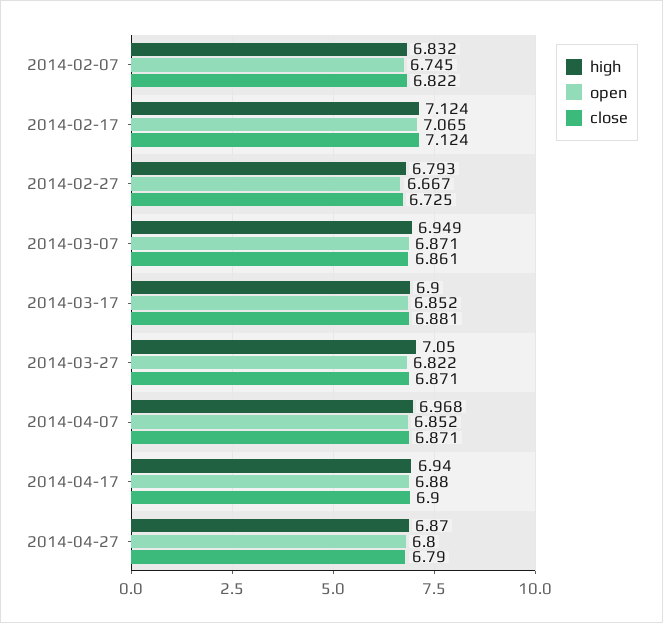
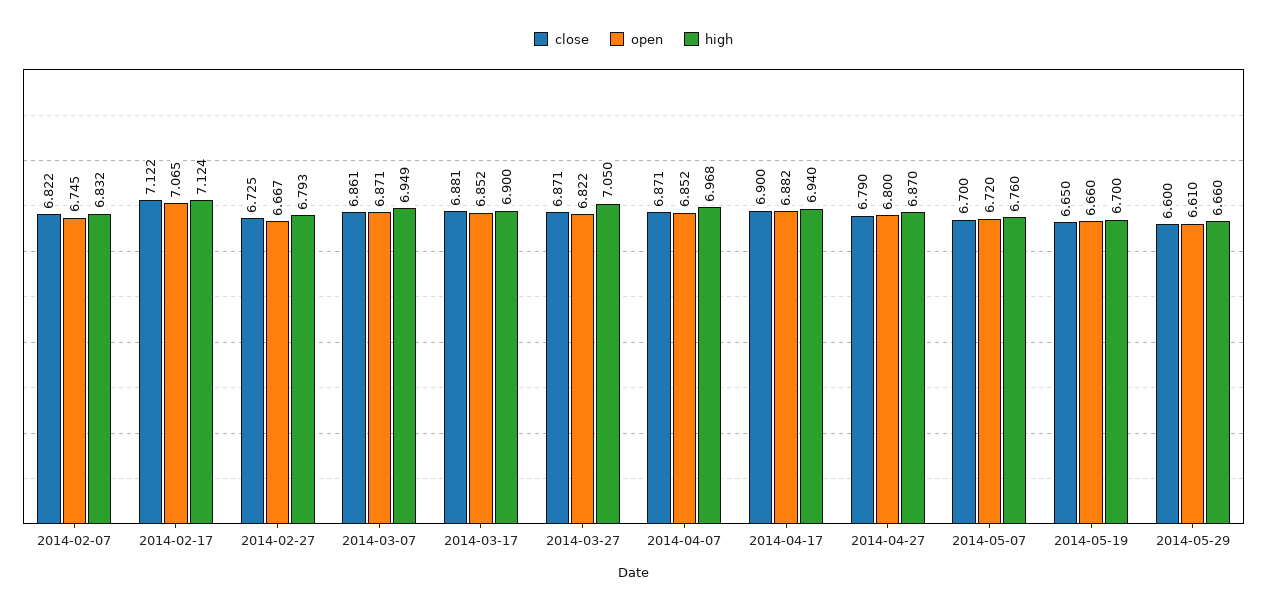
close, 2014-02-17: 7.124 -> 7.122
open, 2014-04-17: 6.88 -> 6.882
close, 2014-05-07: none -> 6.7
open, 2014-05-07: none -> 6.72
high, 2014-05-07: none -> 6.76
close, 2014-05-19: none -> 6.65
open, 2014-05-19: none -> 6.66
high, 2014-05-19: none -> 6.7
close, 2014-05-29: none -> 6.6
open, 2014-05-29: none -> 6.61
high, 2014-05-29: none -> 6.66

